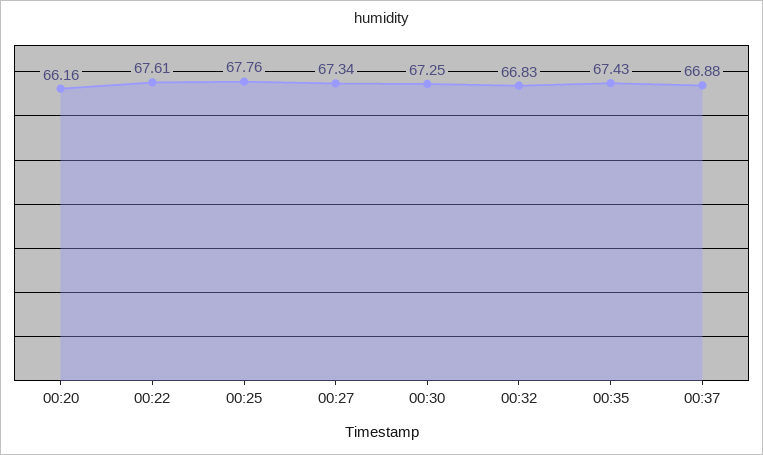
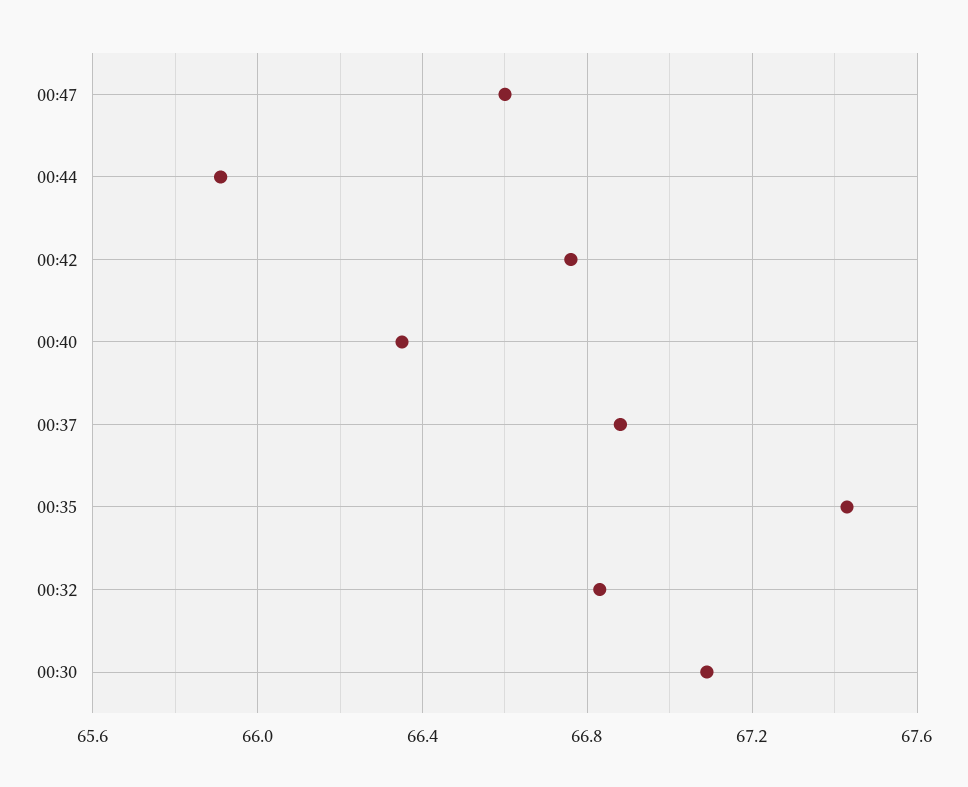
00:20: 66.16 -> none
00:22: 67.61 -> none
00:25: 67.76 -> none
00:27: 67.34 -> none
00:30: 67.25 -> 67.1
00:47: none -> 66.6
00:44: none -> 65.9
00:42: none -> 66.75
00:40: none -> 66.35

